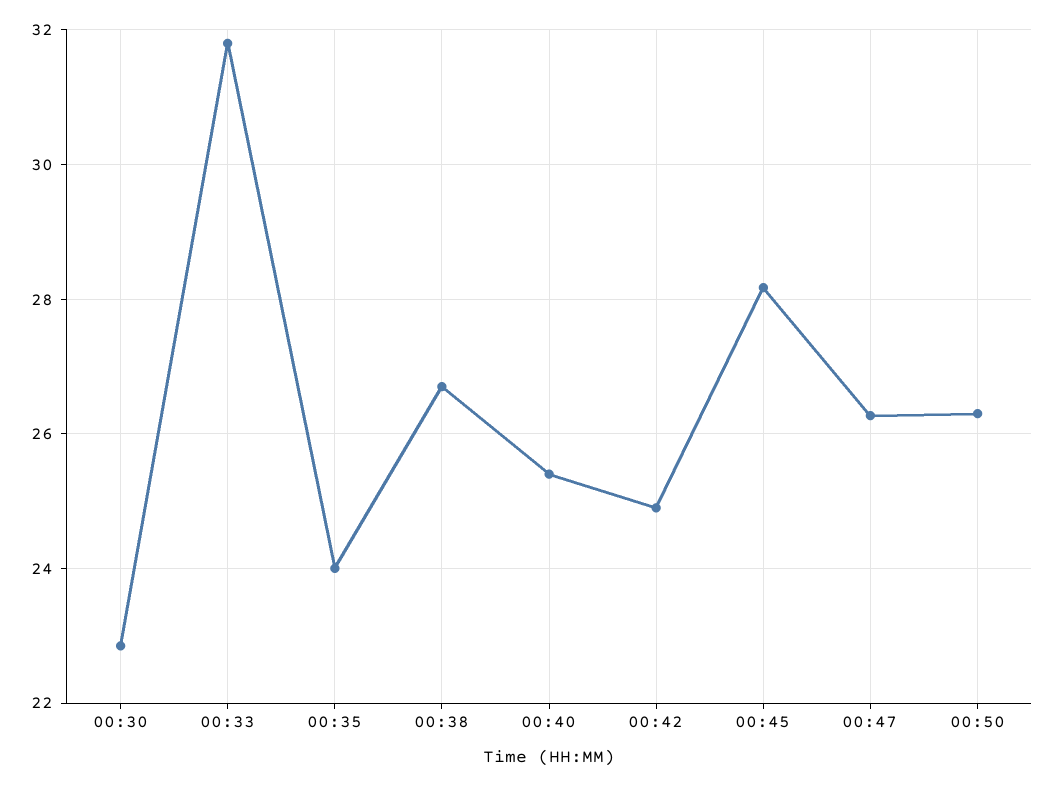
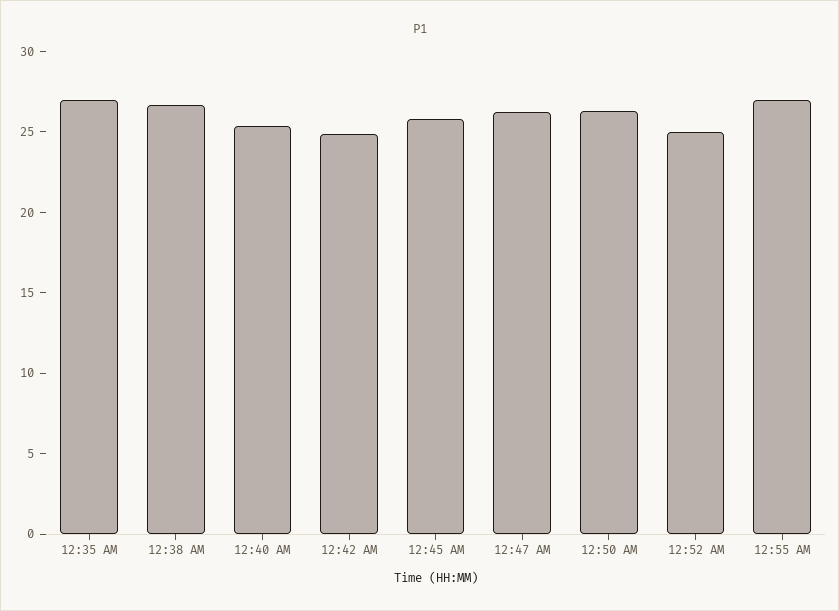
00:30: 22.8 -> none
00:33: 31.8 -> none
00:35: 24 -> 27
00:45: 28.2 -> 26
12:52 AM: none -> 25
12:55 AM: none -> 27

